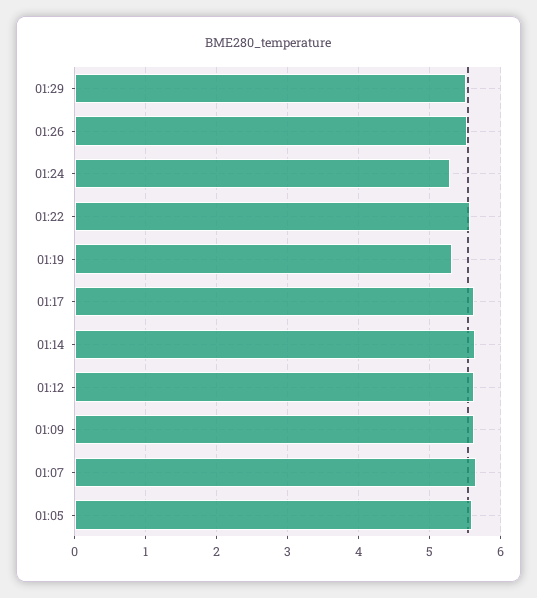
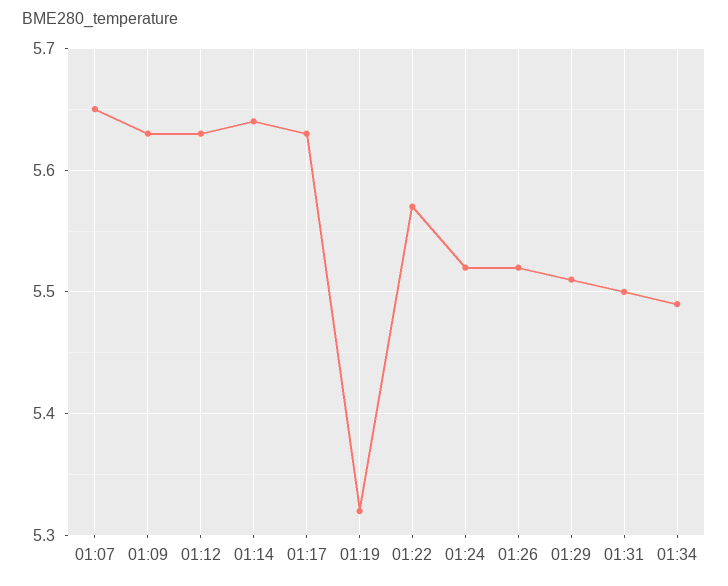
01:24: 5.3 -> 5.52
01:05: 5.6 -> none
01:31: none -> 5.5
01:34: none -> 5.49

